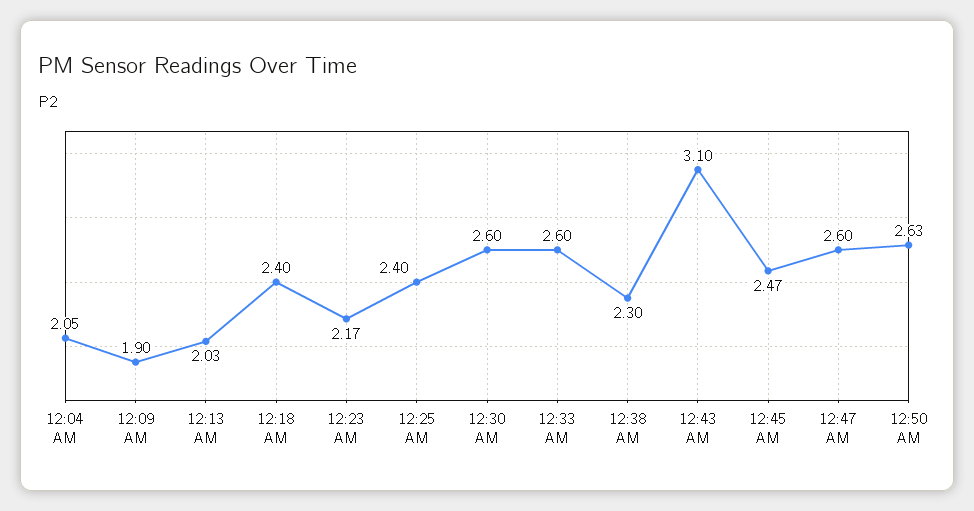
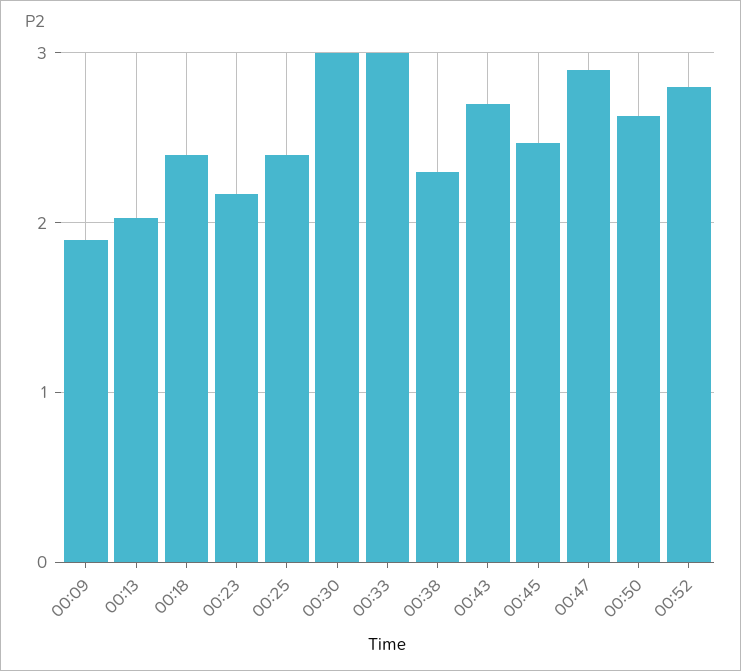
12:04 AM: 2.05 -> none
12:30 AM: 2.6 -> 3
12:33 AM: 2.6 -> 3
12:43 AM: 3.1 -> 2.7
12:47 AM: 2.6 -> 2.9
00:52: none -> 2.8

